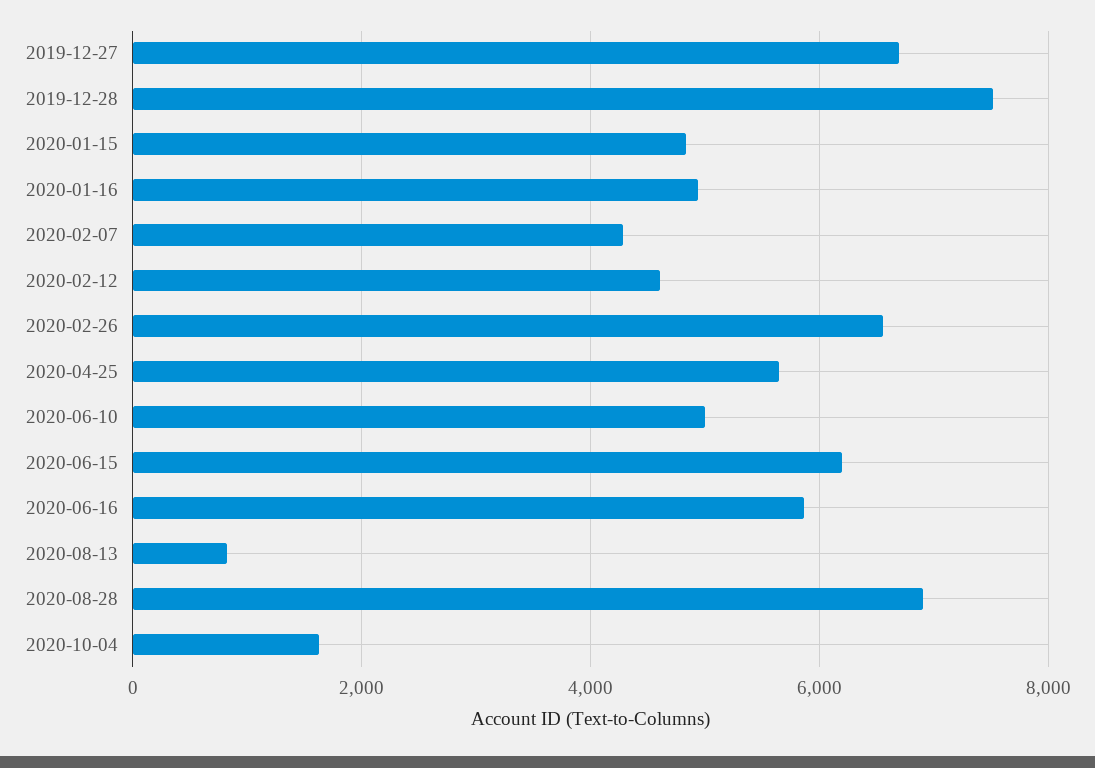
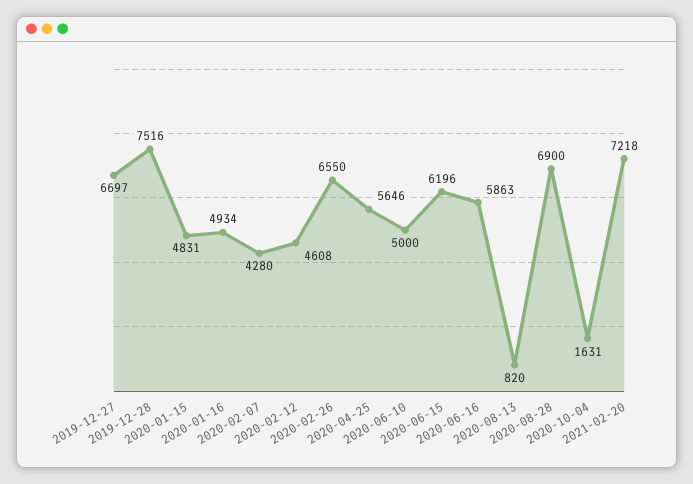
2021-02-20: none -> 7218

